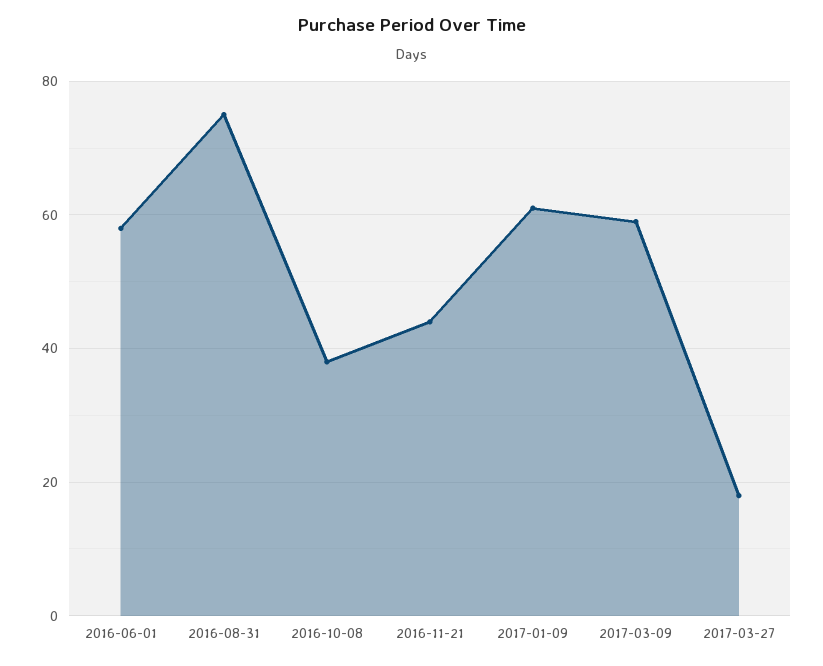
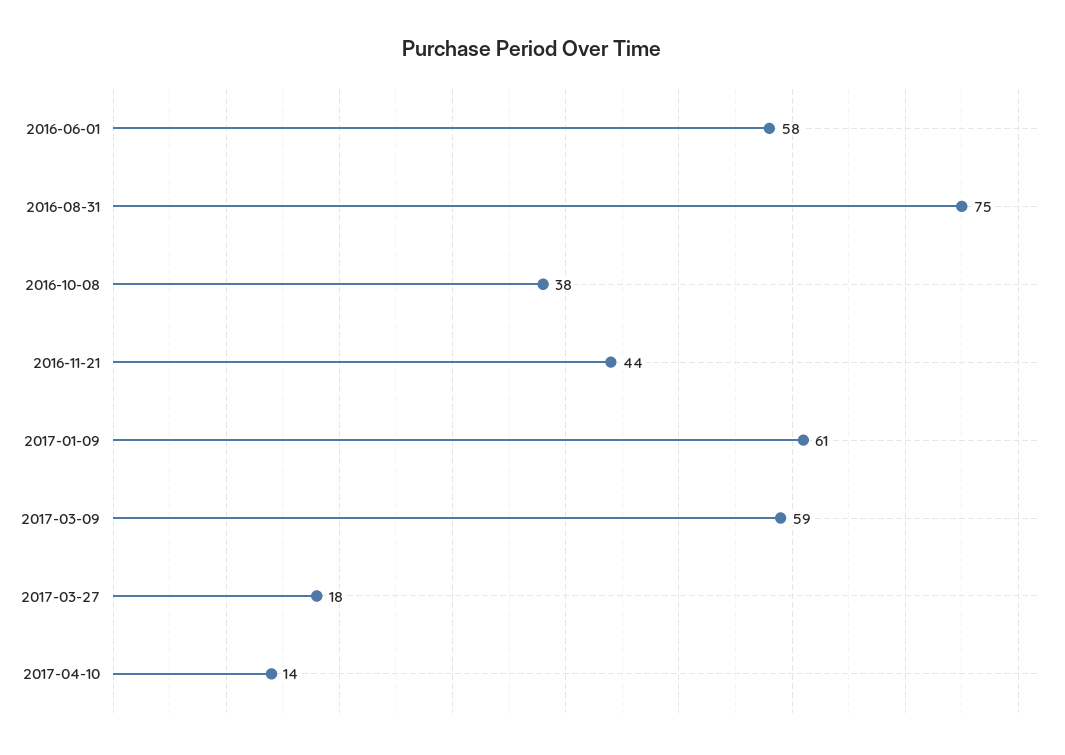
2017-04-10: none -> 14

